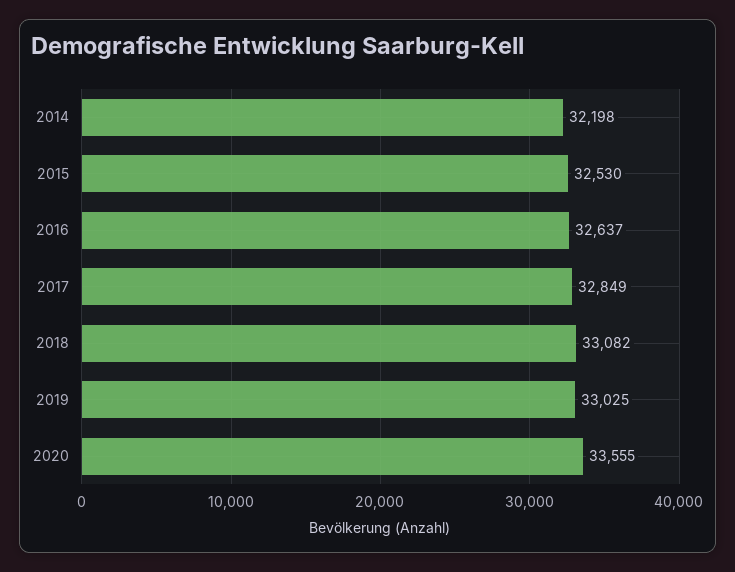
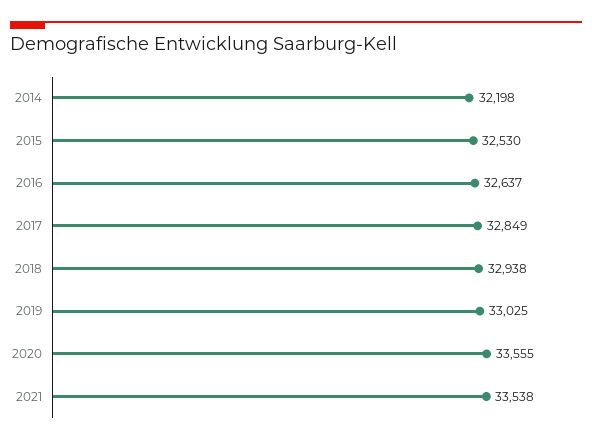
2018: 33082 -> 32938
2021: none -> 33538

